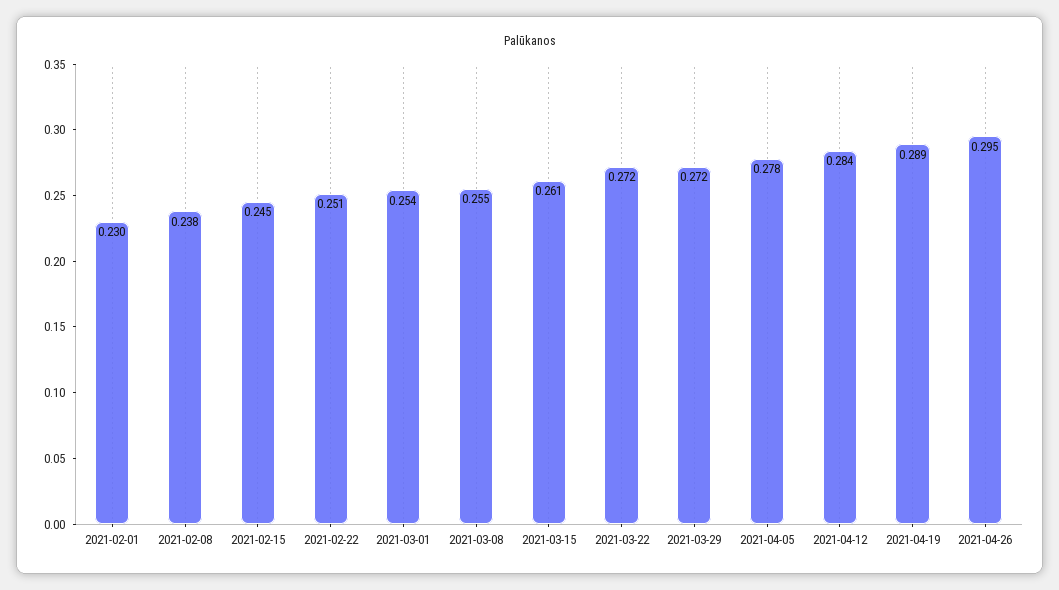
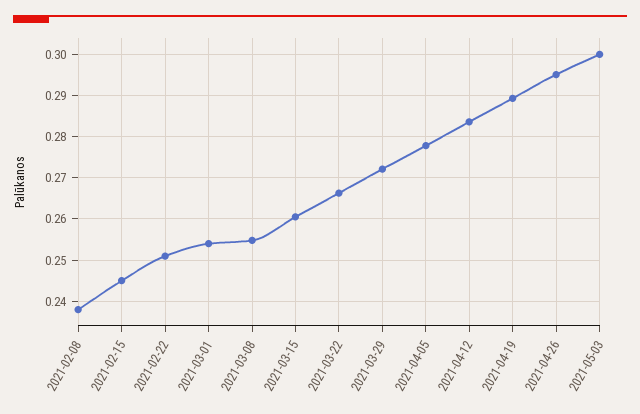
2021-02-01: 0.23 -> none
2021-03-22: 0.272 -> 0.266
2021-05-03: none -> 0.3

